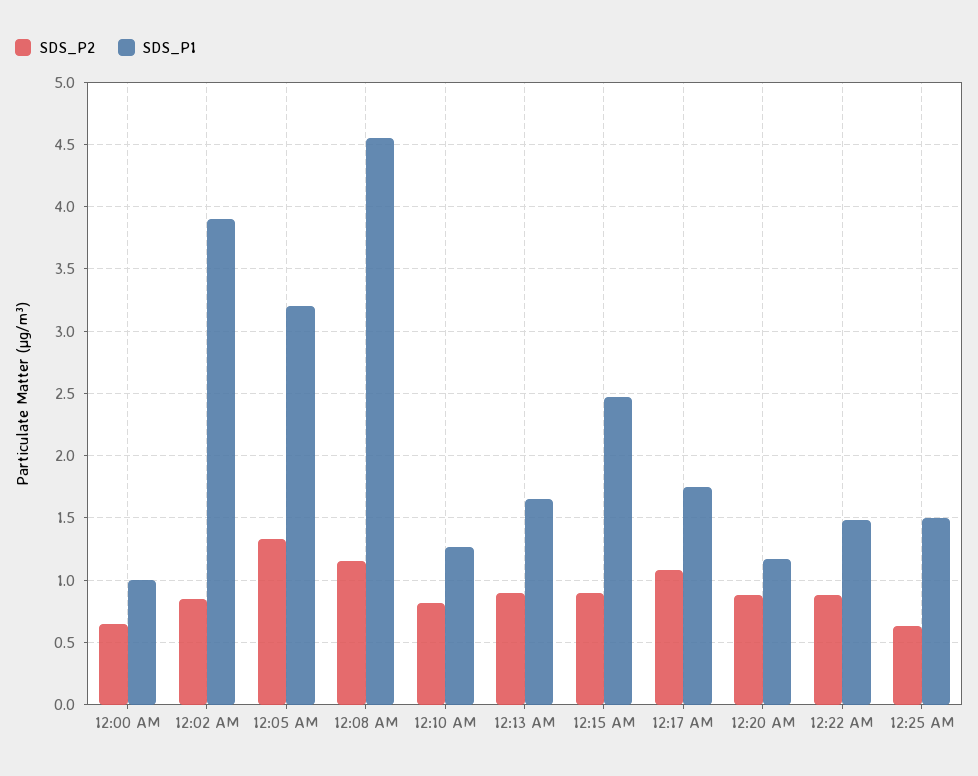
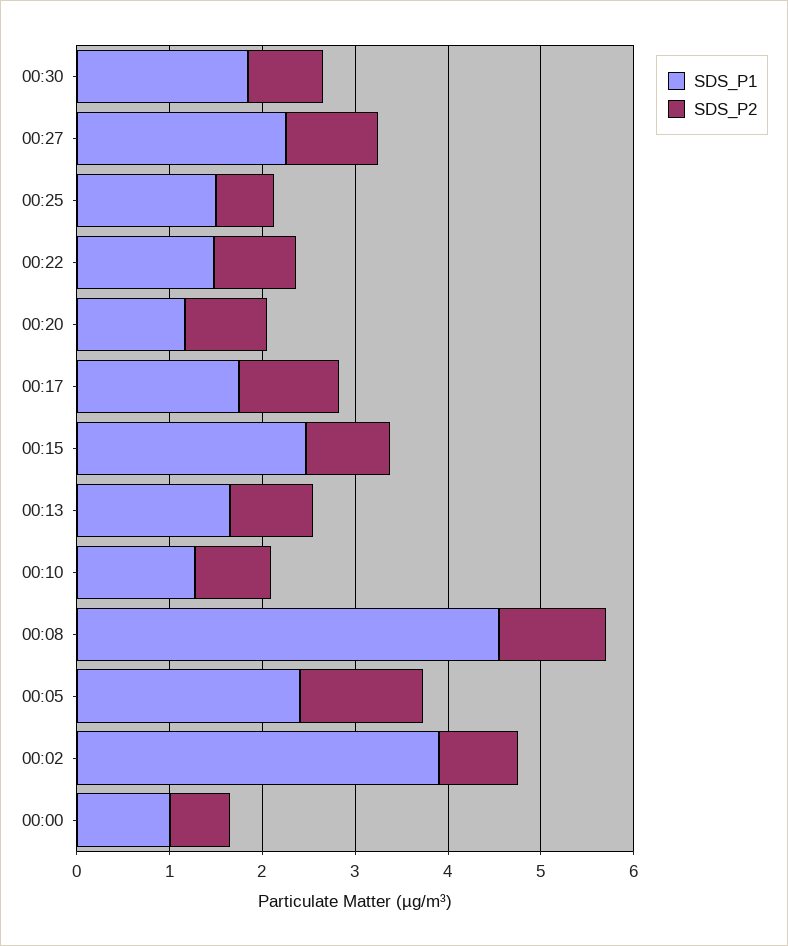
SDS_P1, 12:05 AM: 3.2 -> 2.4
SDS_P1, 00:30: none -> 1.8
SDS_P2, 00:30: none -> 0.8
SDS_P1, 00:27: none -> 2.2
SDS_P2, 00:27: none -> 1

